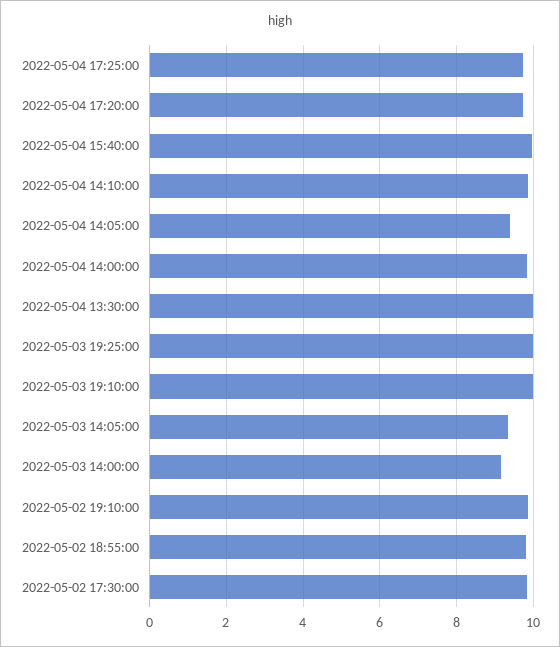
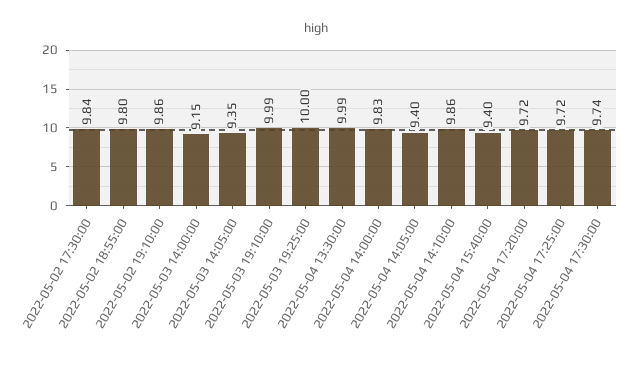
2022-05-04 15:40:00: 10 -> 9.4
2022-05-04 17:30:00: none -> 9.74

